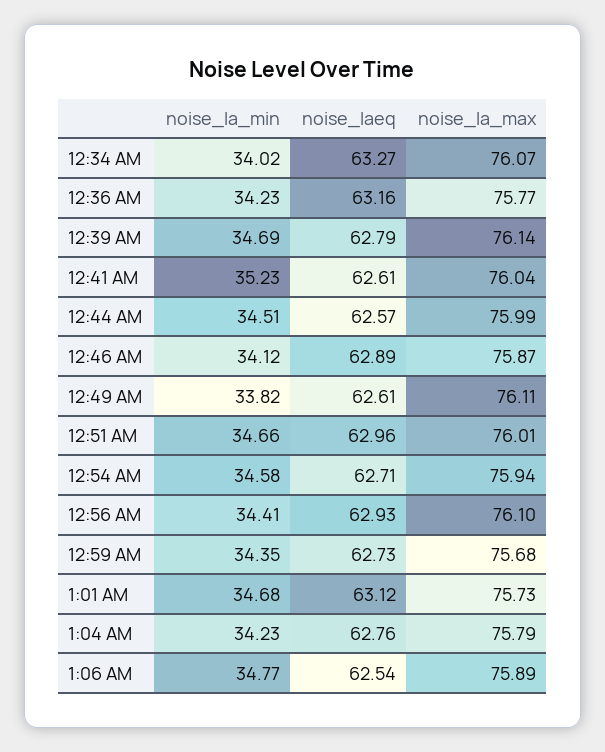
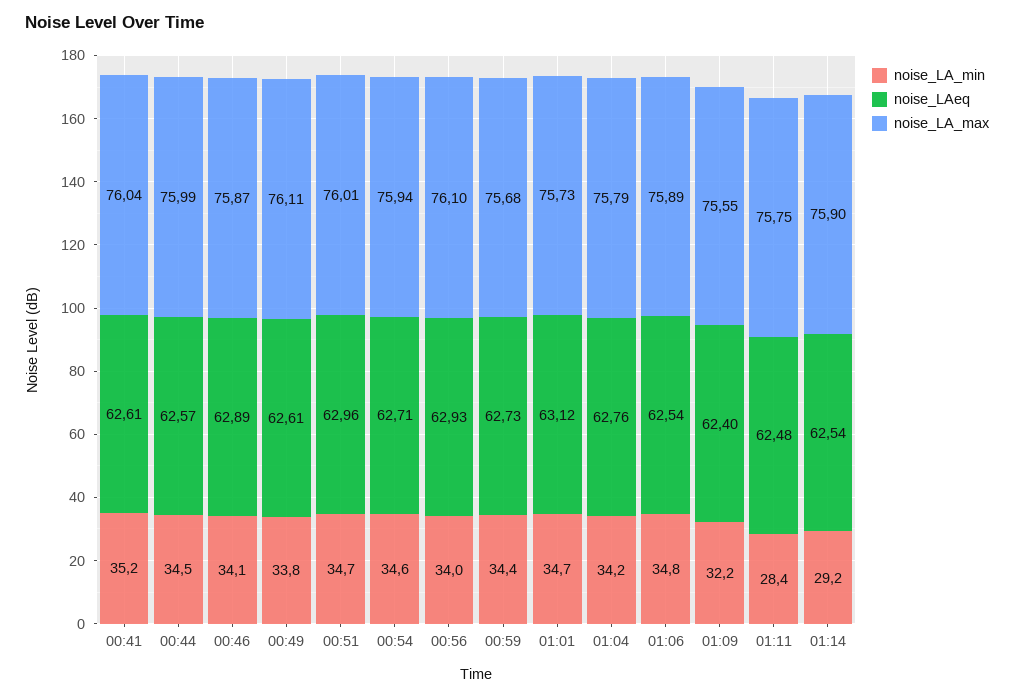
noise_la_min, 12:34 AM: 34.02 -> none
noise_laeq, 12:34 AM: 63.27 -> none
noise_la_max, 12:34 AM: 76.07 -> none
noise_la_min, 12:36 AM: 34.23 -> none
noise_laeq, 12:36 AM: 63.16 -> none
noise_la_max, 12:36 AM: 75.77 -> none
noise_la_min, 12:39 AM: 34.69 -> none
noise_laeq, 12:39 AM: 62.79 -> none
noise_la_max, 12:39 AM: 76.14 -> none
noise_la_min, 12:56 AM: 34.41 -> 34
noise_la_min, 01:09: none -> 32.2
noise_laeq, 01:09: none -> 62.4
noise_la_max, 01:09: none -> 75.55
noise_la_min, 01:11: none -> 28.4
noise_laeq, 01:11: none -> 62.48
noise_la_max, 01:11: none -> 75.75
noise_la_min, 01:14: none -> 29.2
noise_laeq, 01:14: none -> 62.54
noise_la_max, 01:14: none -> 75.9

